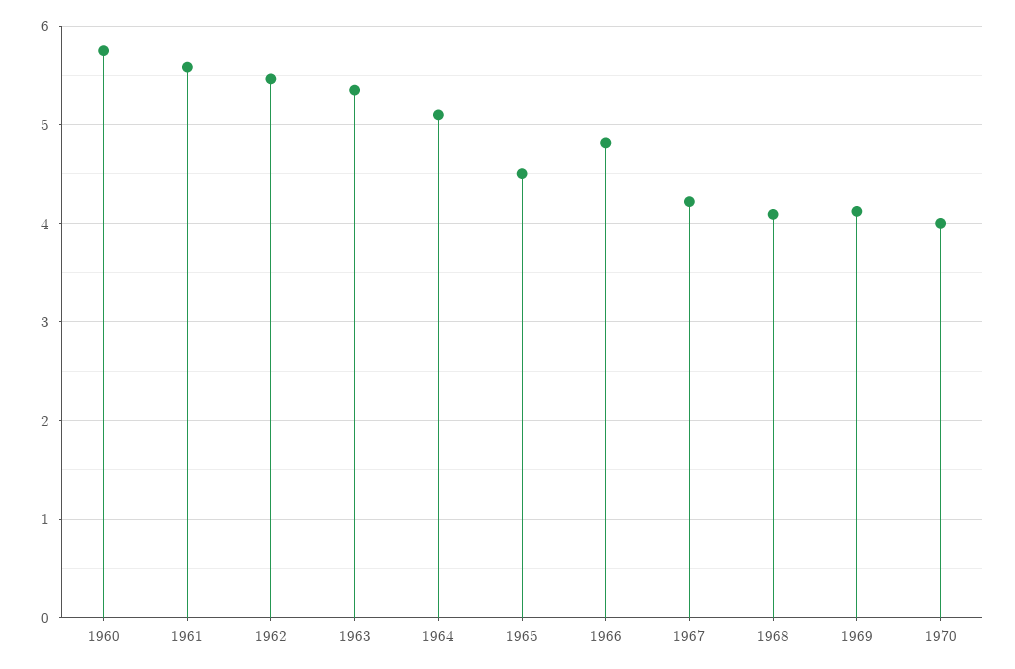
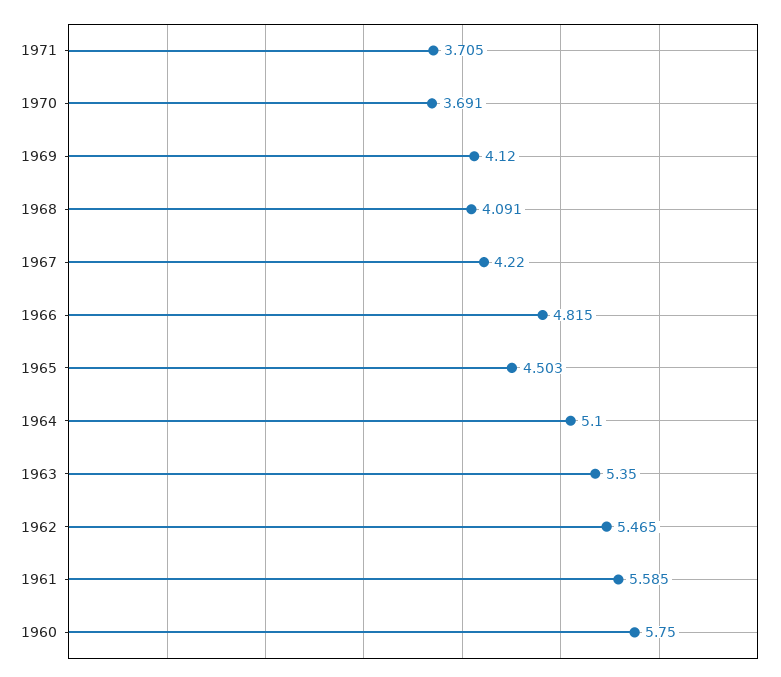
1970: 4 -> 3.691
1971: none -> 3.705

